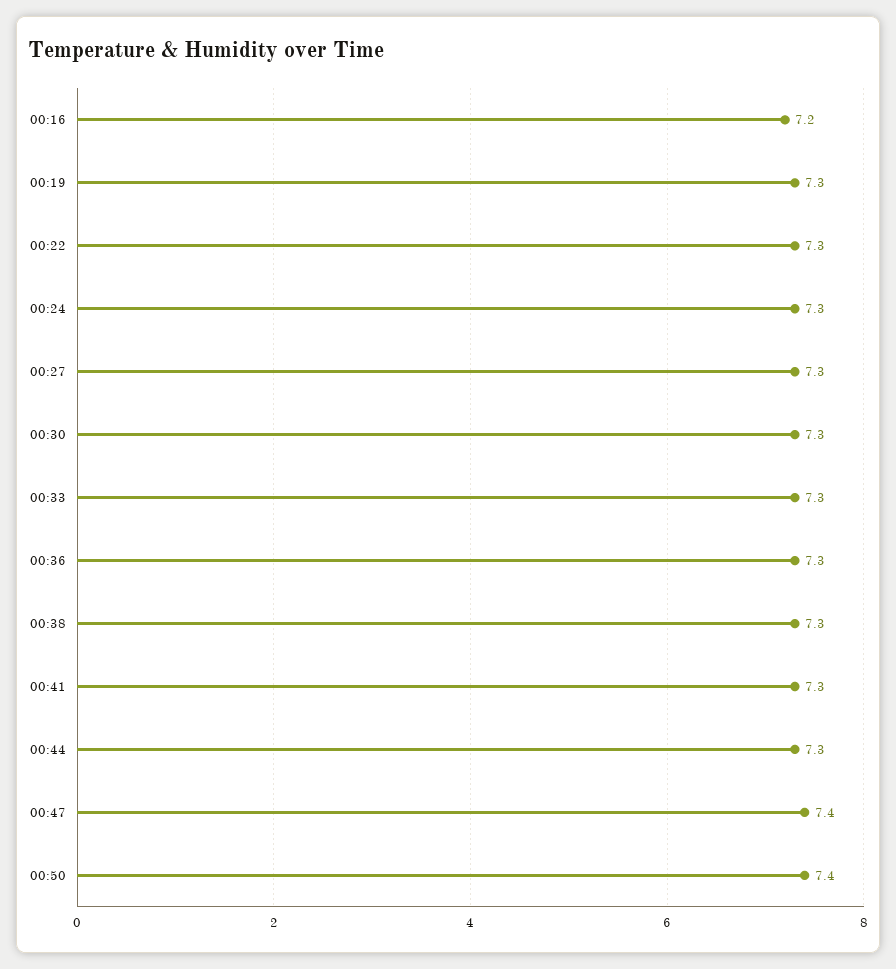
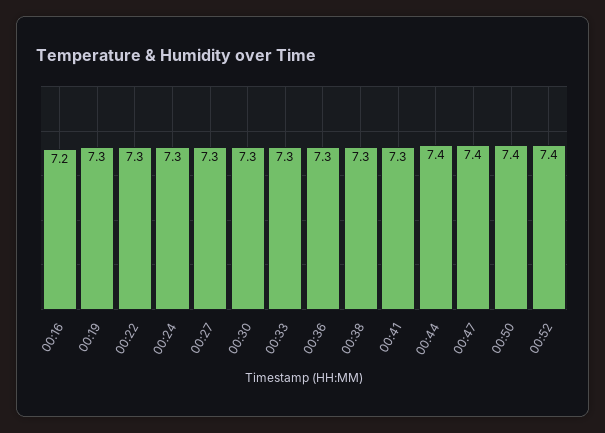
00:44: 7.3 -> 7.4
00:52: none -> 7.4

